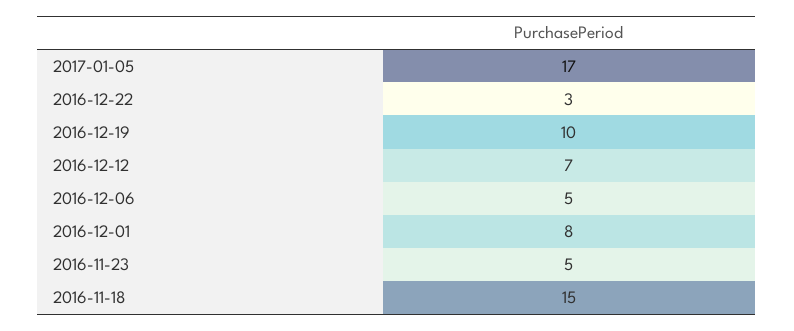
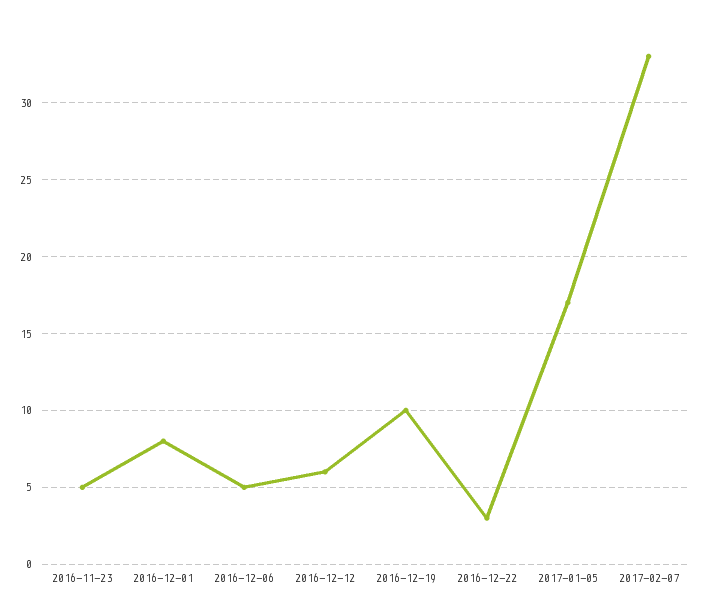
2016-12-12: 7 -> 6
2016-11-18: 15 -> none
2017-02-07: none -> 33

